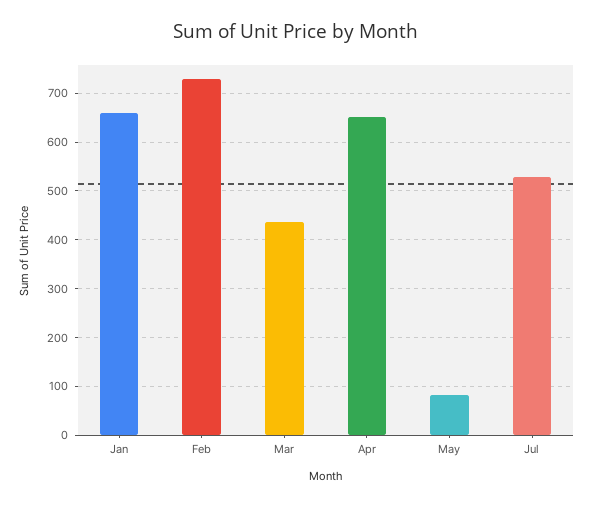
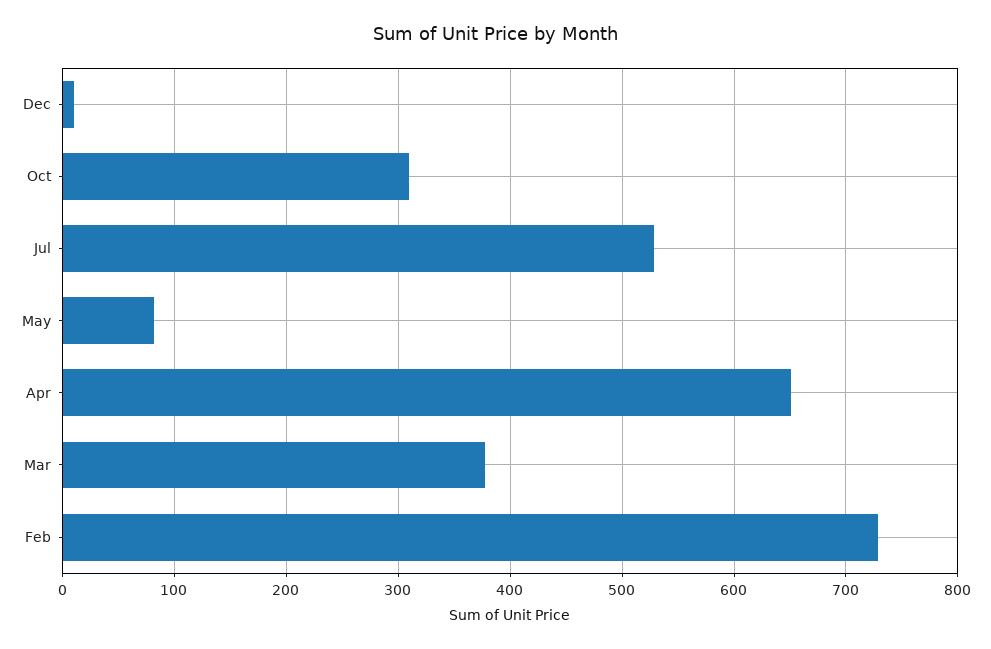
Jan: 660 -> none
Mar: 440 -> 380
Dec: none -> 10
Oct: none -> 310

